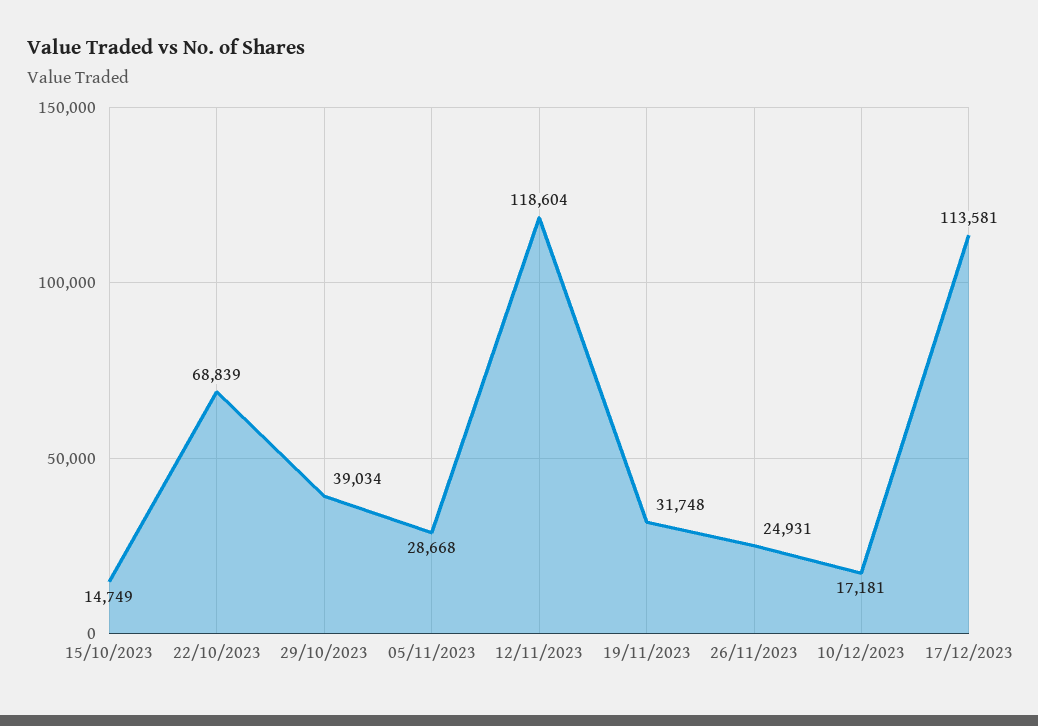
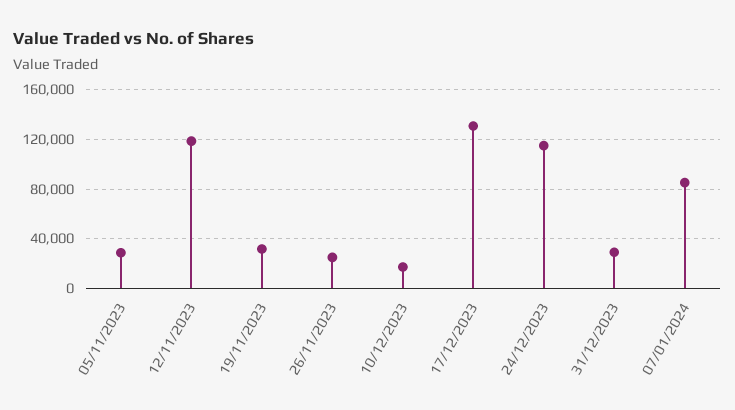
15/10/2023: 14749 -> none
22/10/2023: 68839 -> none
29/10/2023: 39034 -> none
17/12/2023: 113581 -> 130000
24/12/2023: none -> 115000
31/12/2023: none -> 30000
07/01/2024: none -> 85000

